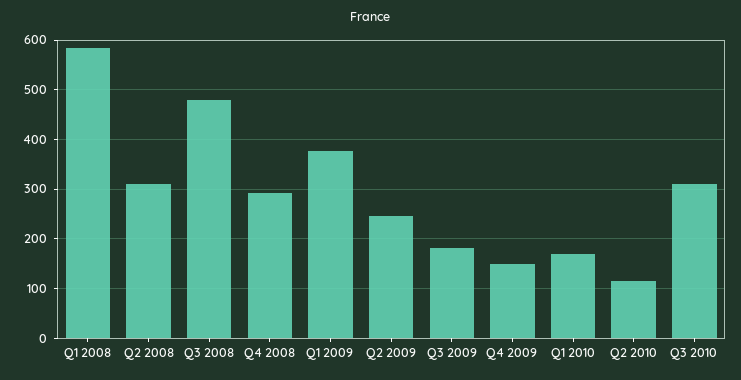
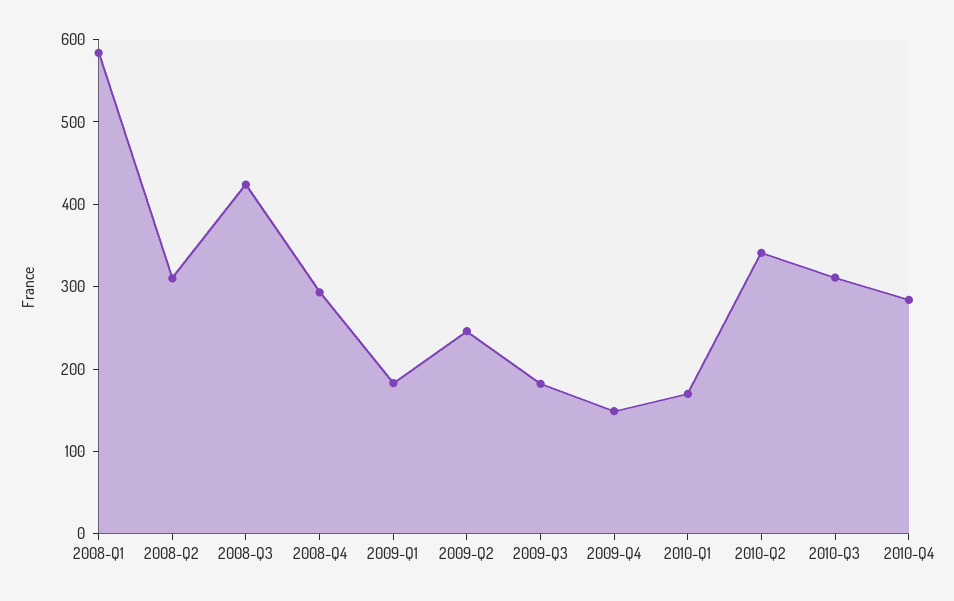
Q3 2008: 480 -> 420
Q1 2009: 380 -> 180
Q2 2010: 120 -> 340
2010-Q4: none -> 280

